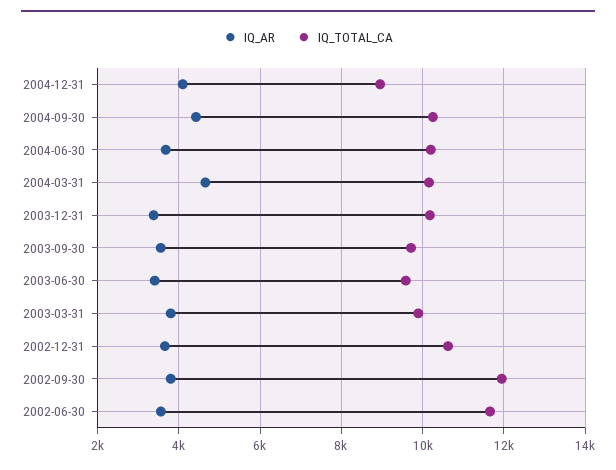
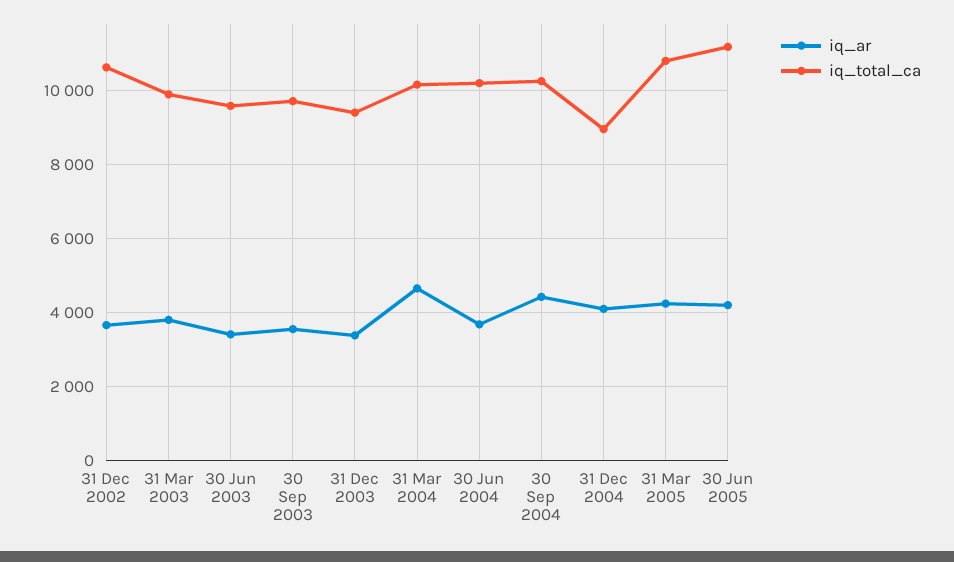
IQ_TOTAL_CA, 2003-12-31: 10200 -> 9400
IQ_AR, 2002-09-30: 3800 -> none
IQ_TOTAL_CA, 2002-09-30: 12000 -> none
IQ_AR, 2002-06-30: 3600 -> none
IQ_TOTAL_CA, 2002-06-30: 11600 -> none
IQ_AR, 31 Mar 2005: none -> 4200
IQ_TOTAL_CA, 31 Mar 2005: none -> 10800
IQ_AR, 30 Jun 2005: none -> 4200
IQ_TOTAL_CA, 30 Jun 2005: none -> 11200

